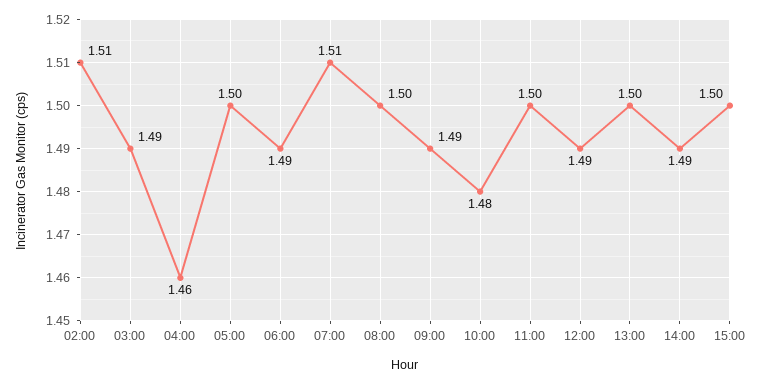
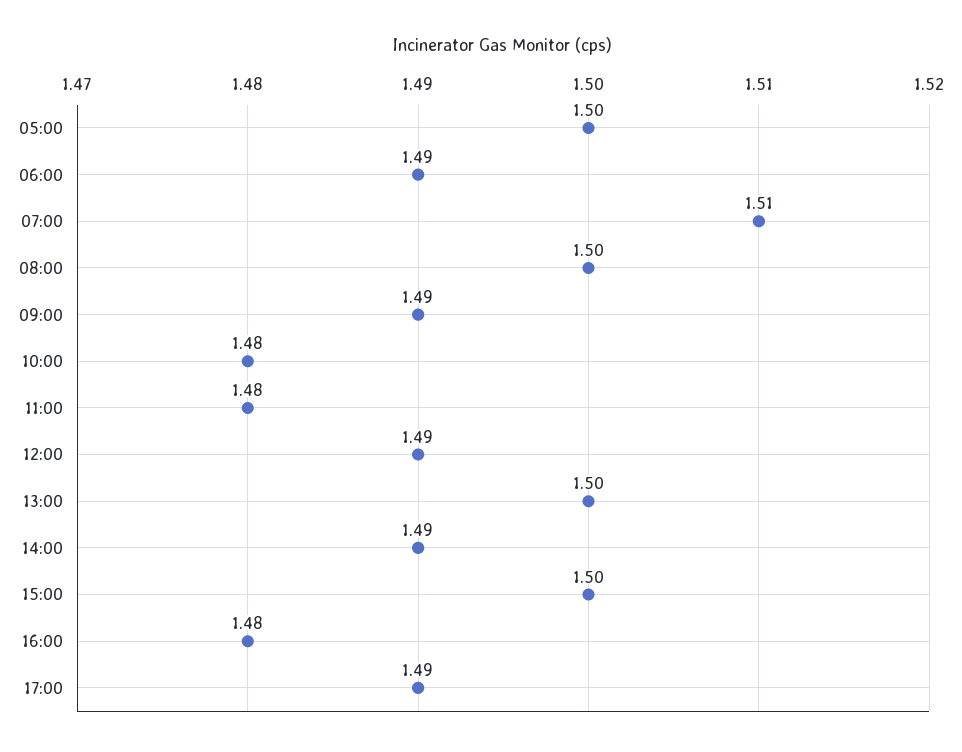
02:00: 1.51 -> none
03:00: 1.49 -> none
04:00: 1.46 -> none
11:00: 1.5 -> 1.48
16:00: none -> 1.48
17:00: none -> 1.49

